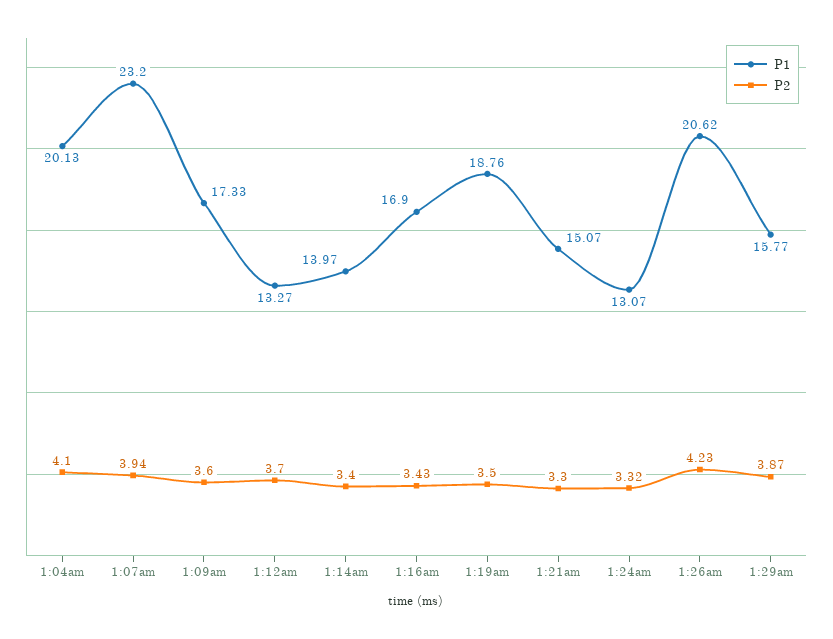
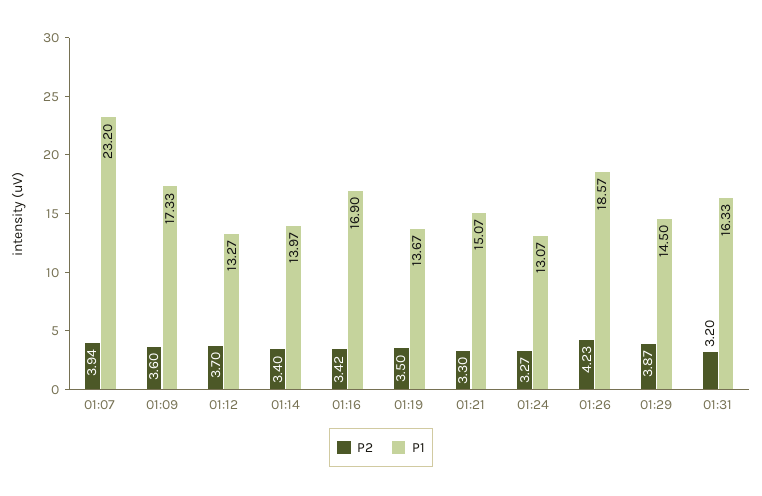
P1, 1:04am: 20.13 -> none
P2, 1:04am: 4.1 -> none
P2, 1:16am: 3.43 -> 3.42
P1, 1:19am: 18.76 -> 13.67
P2, 1:24am: 3.32 -> 3.27
P1, 1:26am: 20.62 -> 18.57
P1, 1:29am: 15.77 -> 14.5
P2, 01:31: none -> 3.2
P1, 01:31: none -> 16.33

